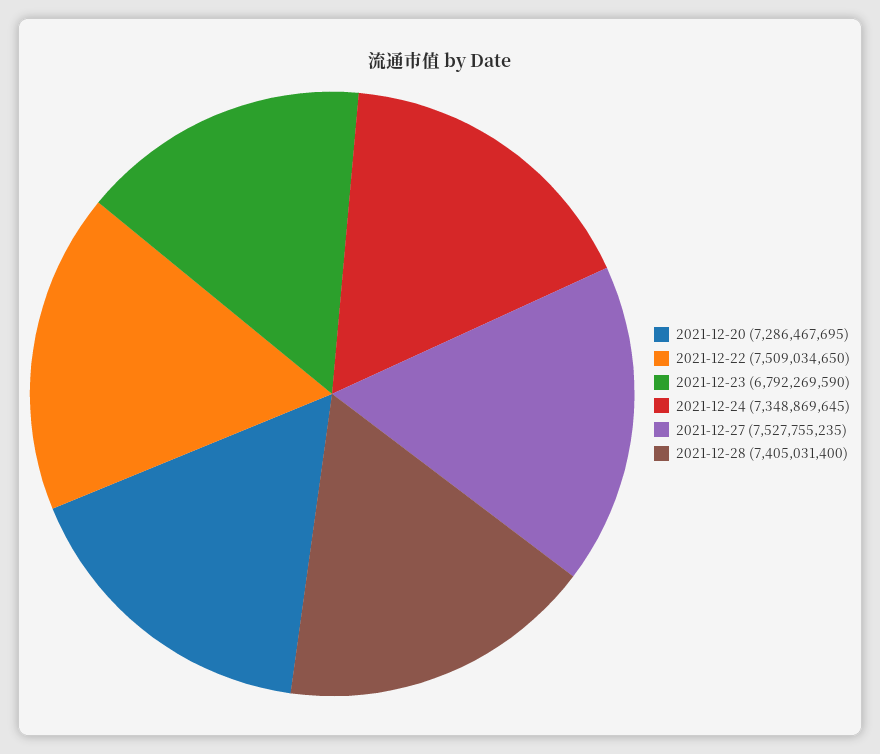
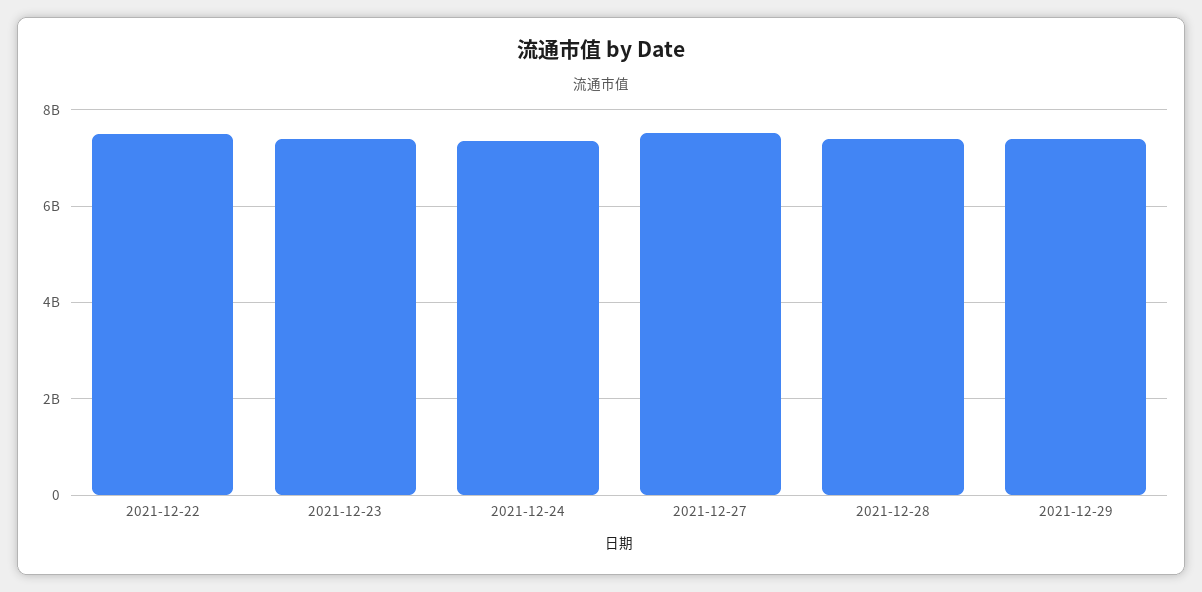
2021-12-20: 7286467695 -> none
2021-12-23: 6792269590 -> 7400000000
2021-12-29: none -> 7400000000

